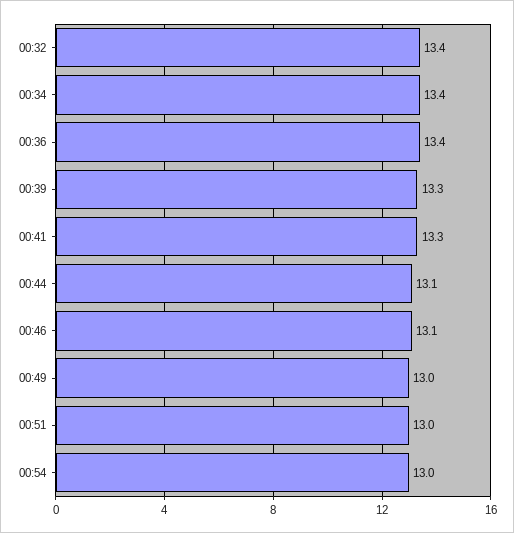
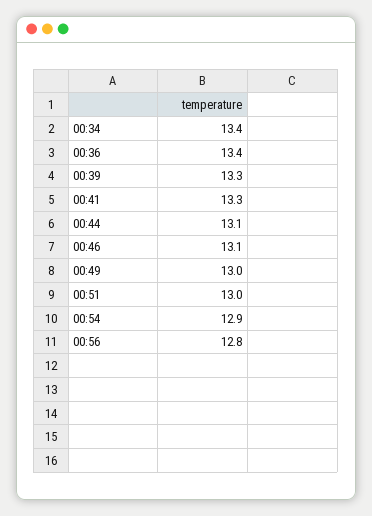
00:32: 13.4 -> none
00:54: 13 -> 12.9
00:56: none -> 12.8

